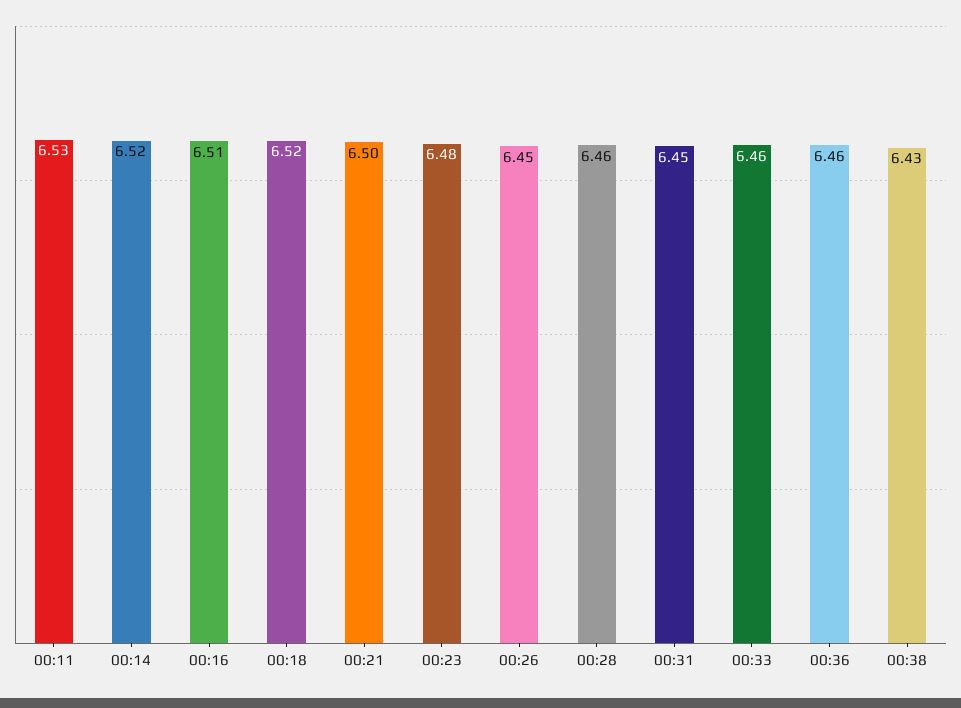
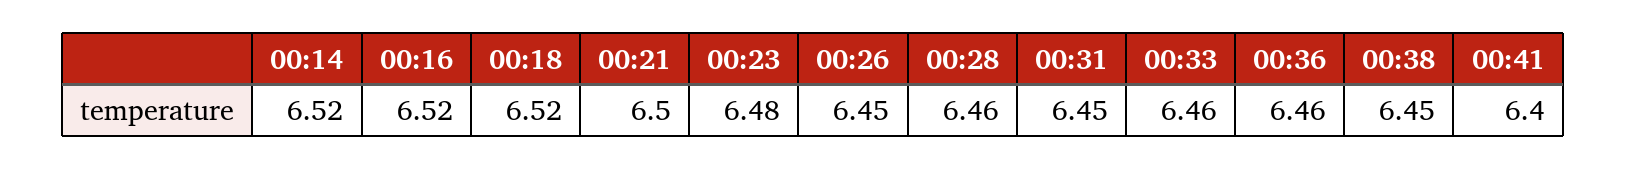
00:11: 6.53 -> none
00:16: 6.51 -> 6.52
00:38: 6.43 -> 6.45
00:41: none -> 6.4

